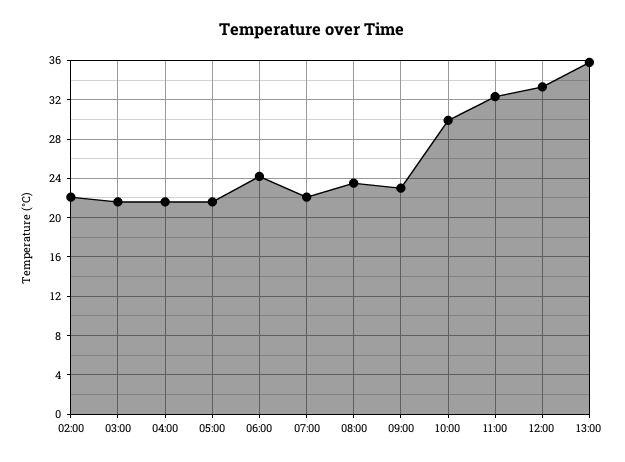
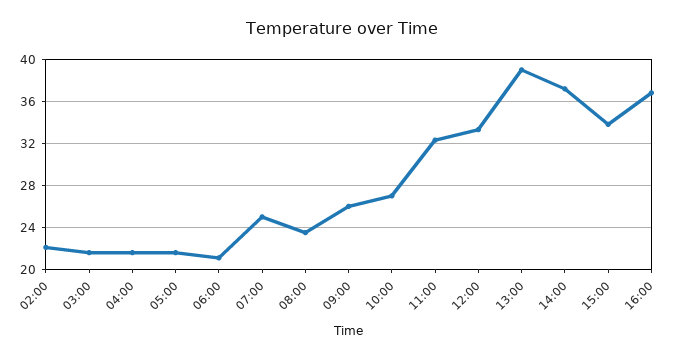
06:00: 24 -> 21
07:00: 22 -> 25
09:00: 23 -> 26
10:00: 30 -> 27
13:00: 36 -> 39
14:00: none -> 37
15:00: none -> 34
16:00: none -> 37

